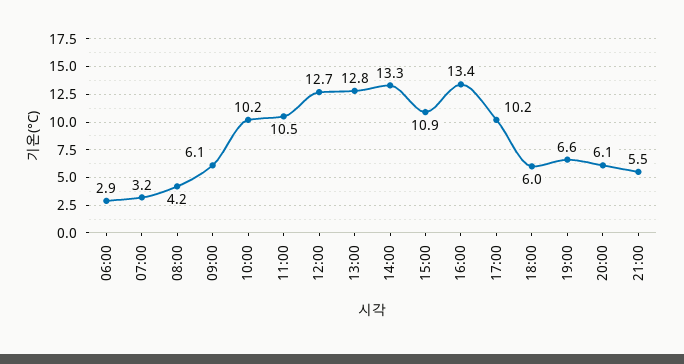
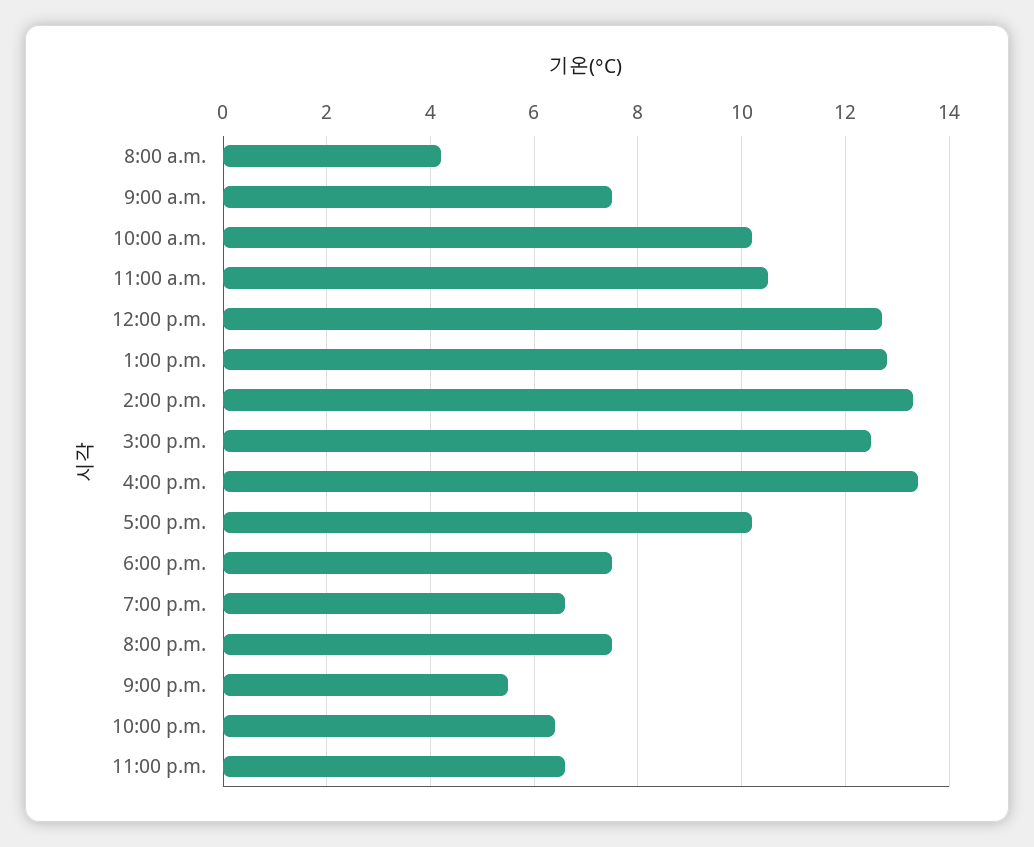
06:00: 2.9 -> none
07:00: 3.2 -> none
09:00: 6.1 -> 7.5
15:00: 10.9 -> 12.5
18:00: 6 -> 7.5
20:00: 6.1 -> 7.5
10:00 p.m.: none -> 6.5
11:00 p.m.: none -> 6.5

